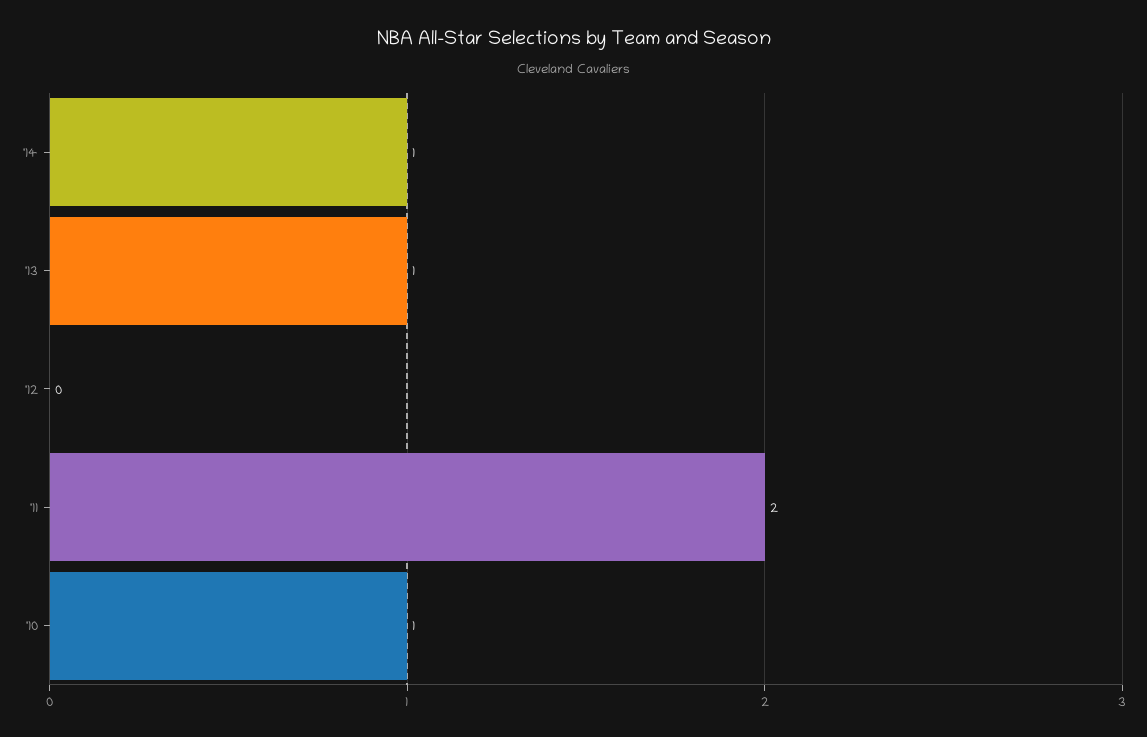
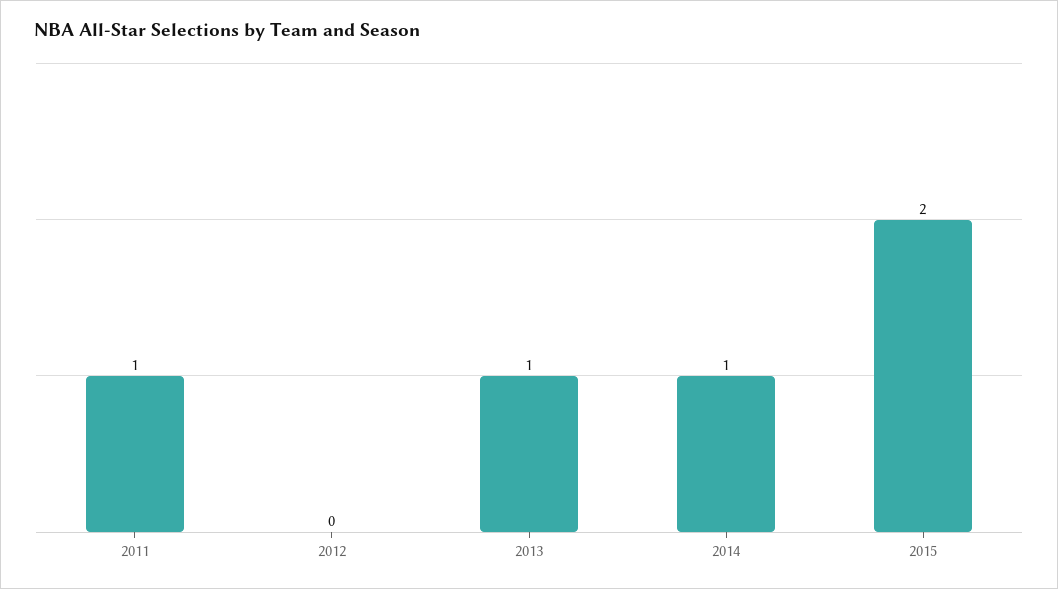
'11: 2 -> 1
'10: 1 -> none
2015: none -> 2

